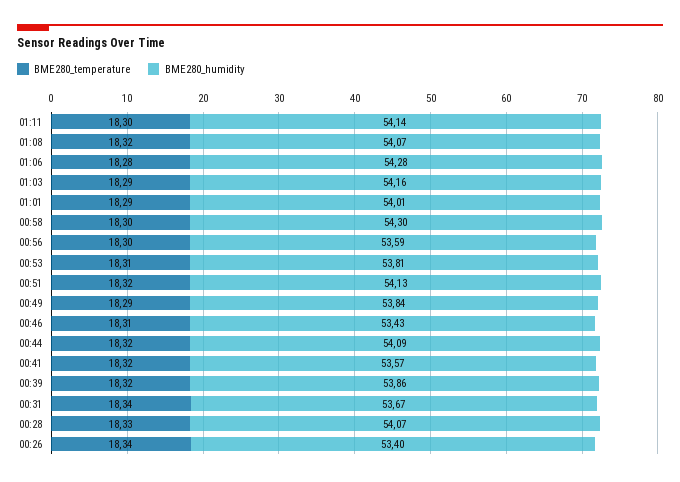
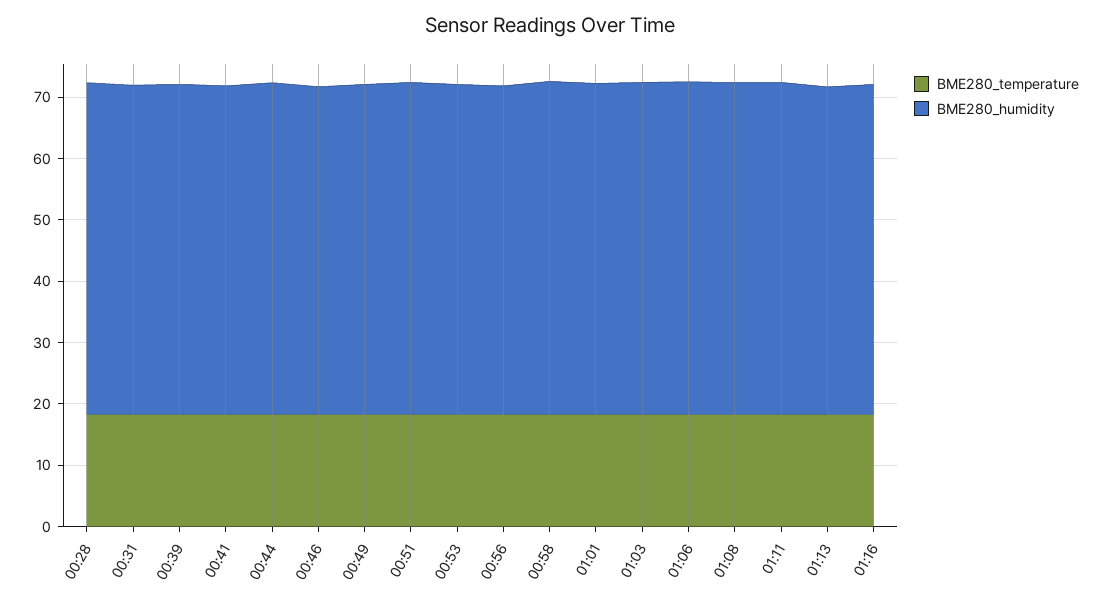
BME280_temperature, 00:26: 18.34 -> none
BME280_humidity, 00:26: 53.4 -> none
BME280_temperature, 01:13: none -> 18
BME280_humidity, 01:13: none -> 54
BME280_temperature, 01:16: none -> 18
BME280_humidity, 01:16: none -> 54

